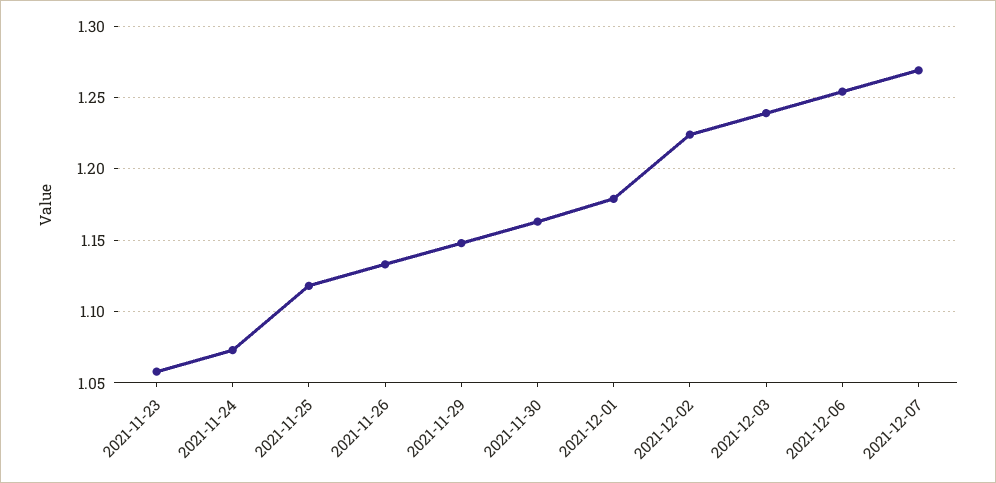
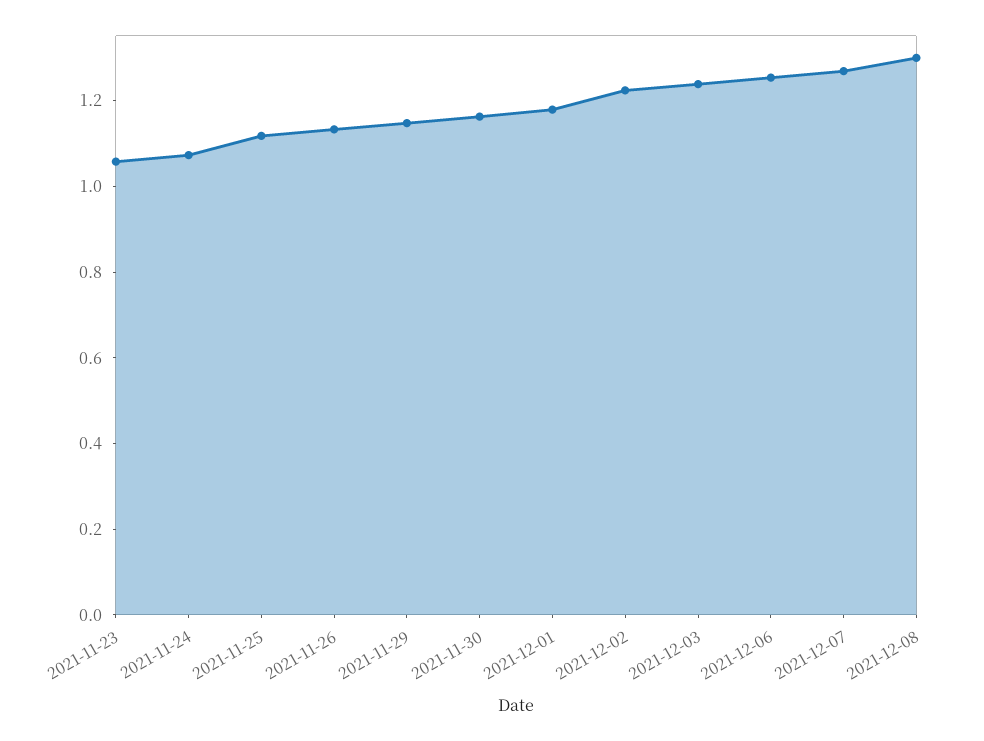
2021-12-08: none -> 1.3

